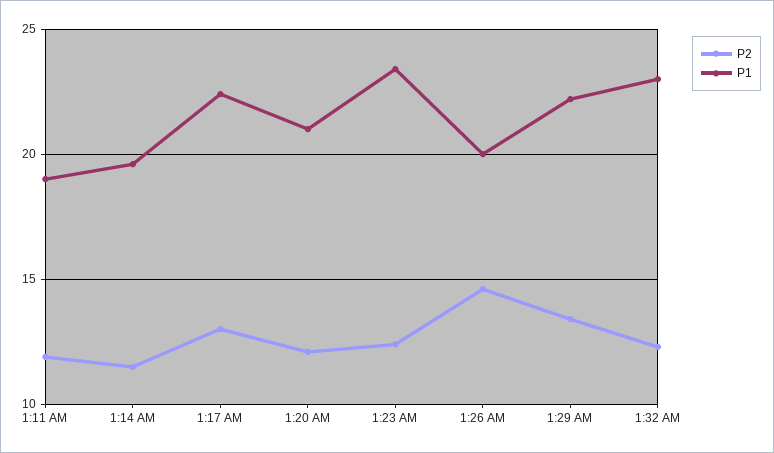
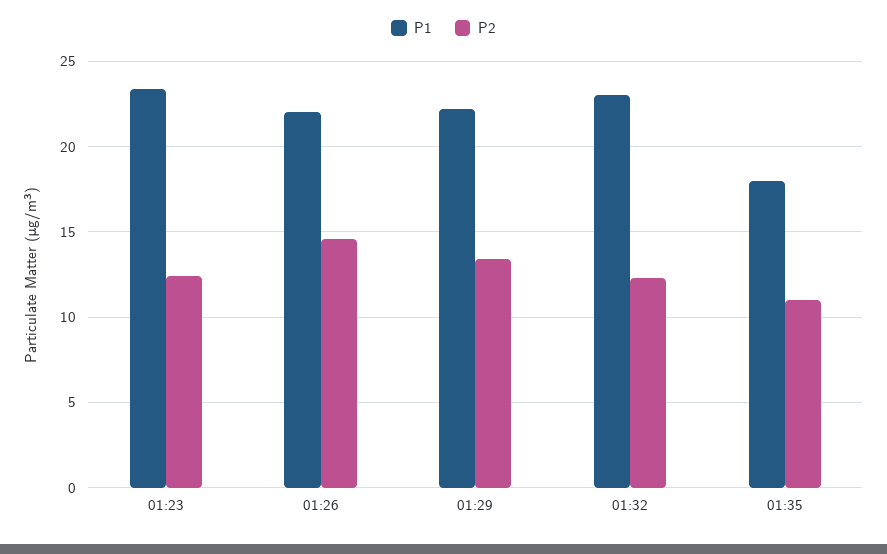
P2, 1:11 AM: 12 -> none
P1, 1:11 AM: 19 -> none
P2, 1:14 AM: 11.5 -> none
P1, 1:14 AM: 19.5 -> none
P2, 1:17 AM: 13 -> none
P1, 1:17 AM: 22.5 -> none
P2, 1:20 AM: 12 -> none
P1, 1:20 AM: 21 -> none
P1, 1:26 AM: 20 -> 22
P1, 01:35: none -> 18
P2, 01:35: none -> 11

